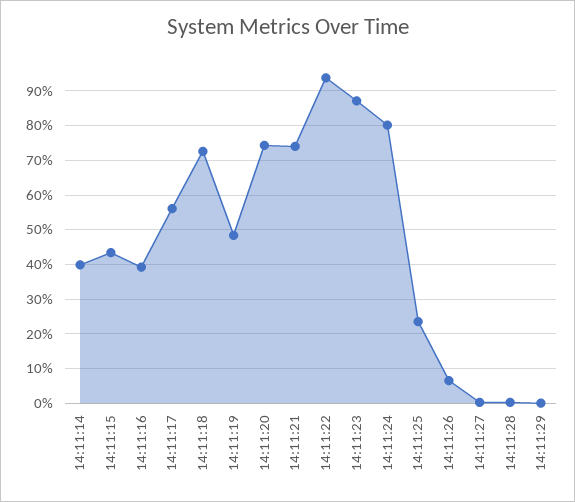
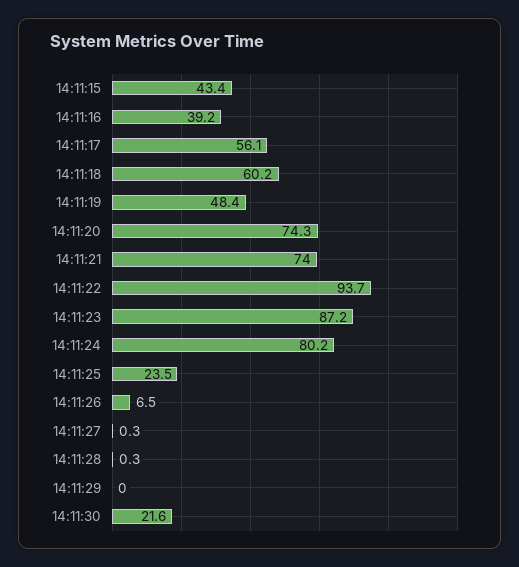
14:11:14: 40 -> none
14:11:18: 72 -> 60.2
14:11:30: none -> 21.6

